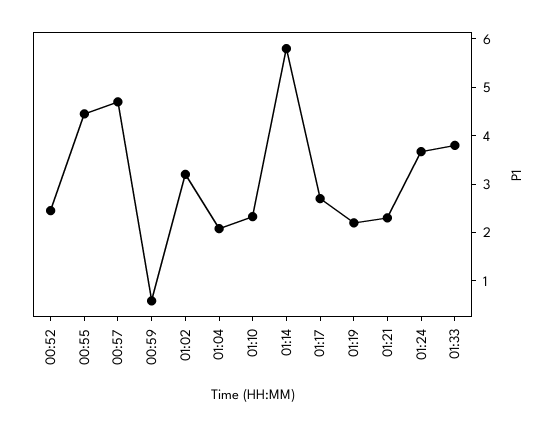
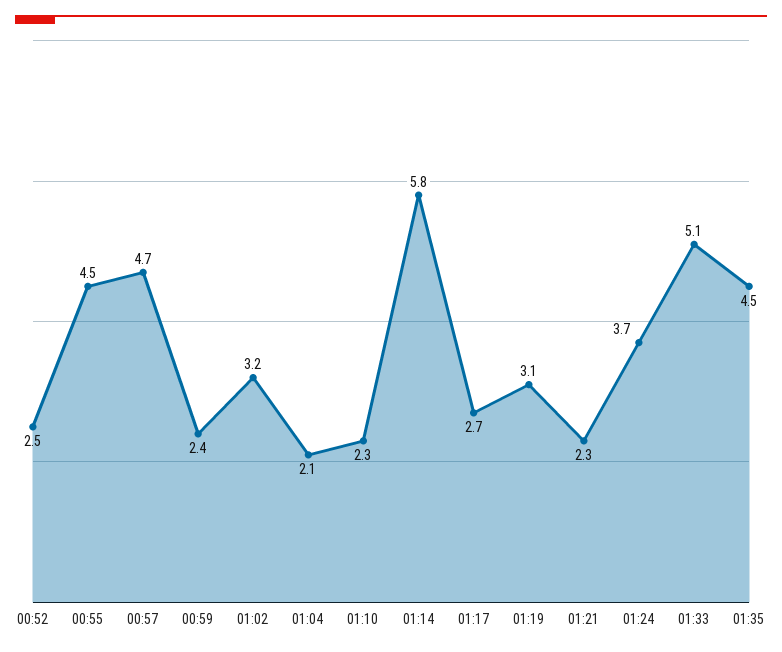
00:59: 0.6 -> 2.4
01:19: 2.2 -> 3.1
01:33: 3.8 -> 5.1
01:35: none -> 4.5

